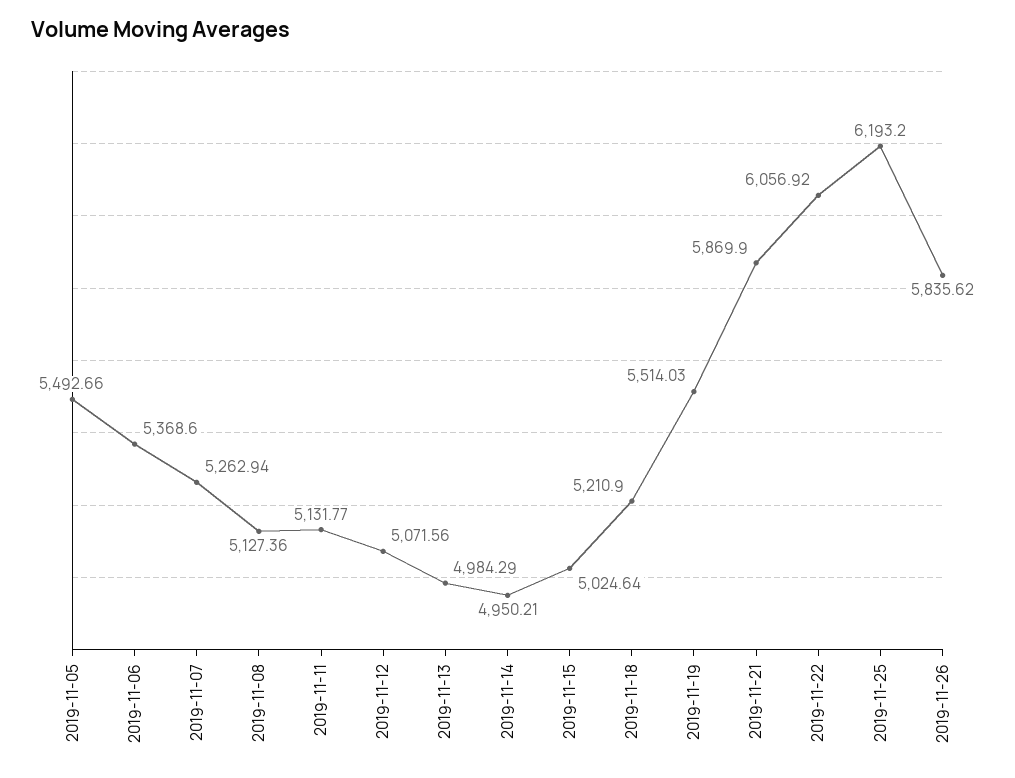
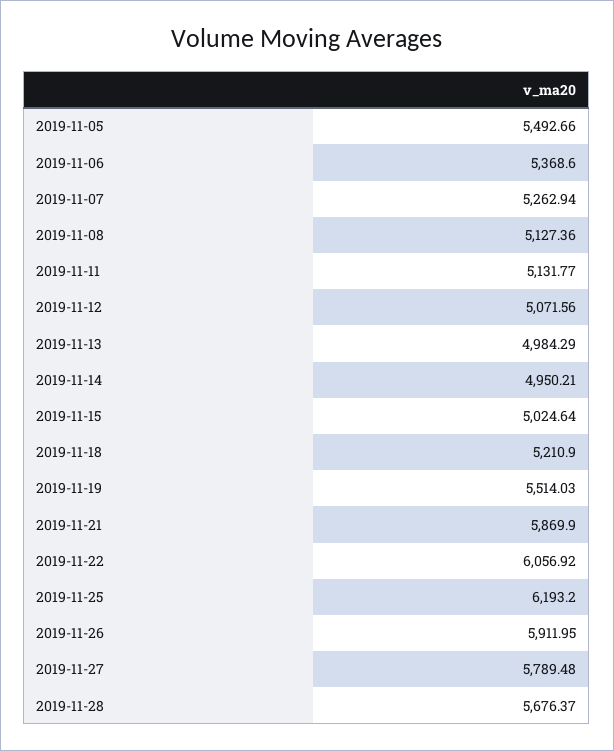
2019-11-26: 5835.62 -> 5911.95
2019-11-27: none -> 5789.48
2019-11-28: none -> 5676.37

